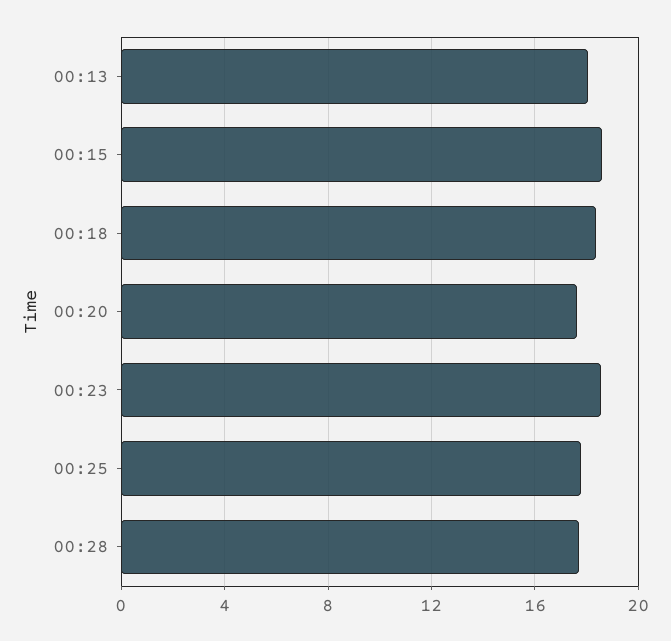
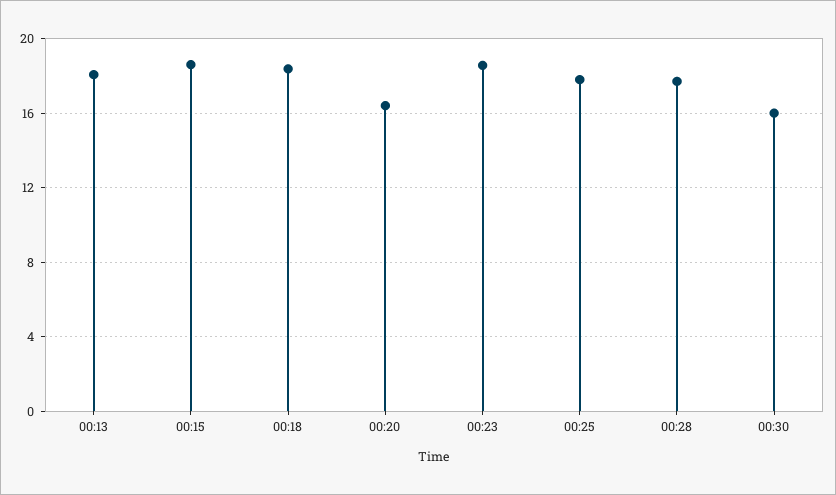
00:20: 17.5 -> 16.5
00:30: none -> 16

